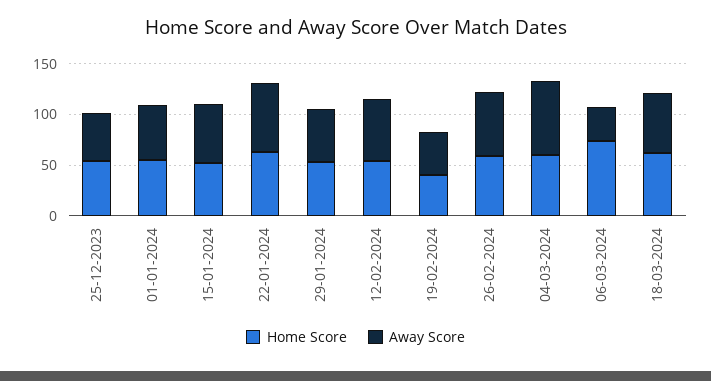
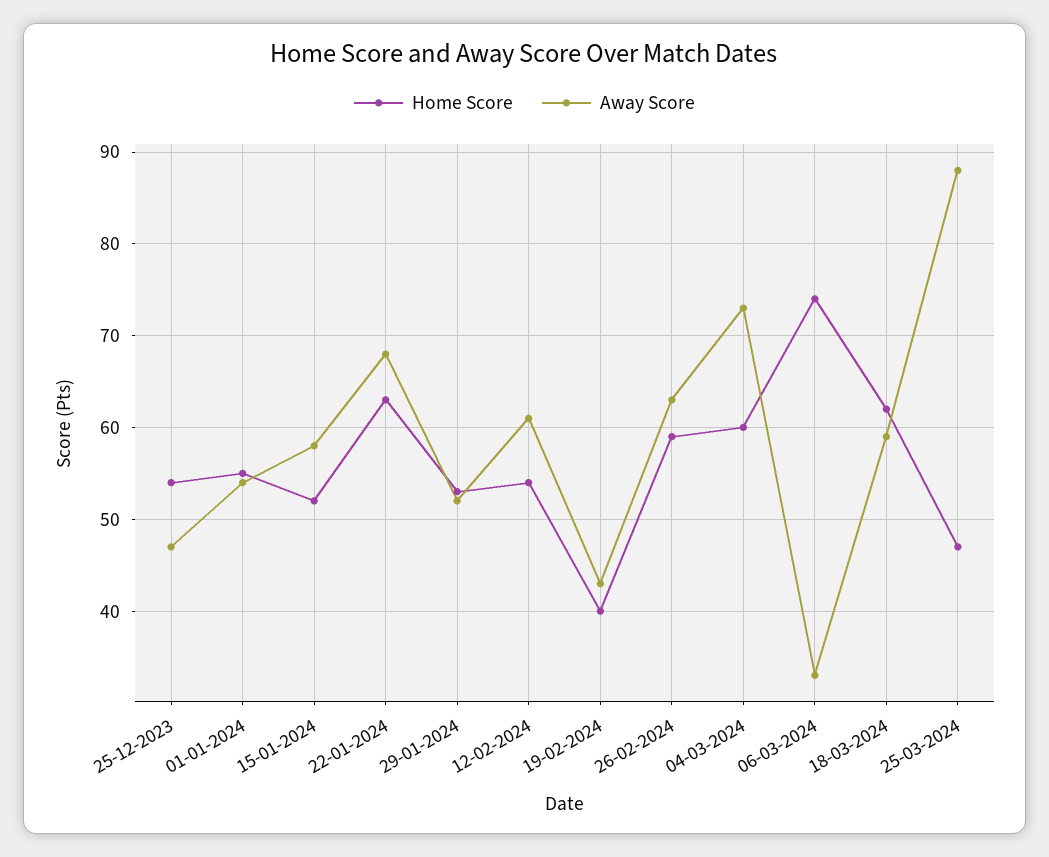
Home Score, 25-03-2024: none -> 47
Away Score, 25-03-2024: none -> 88

